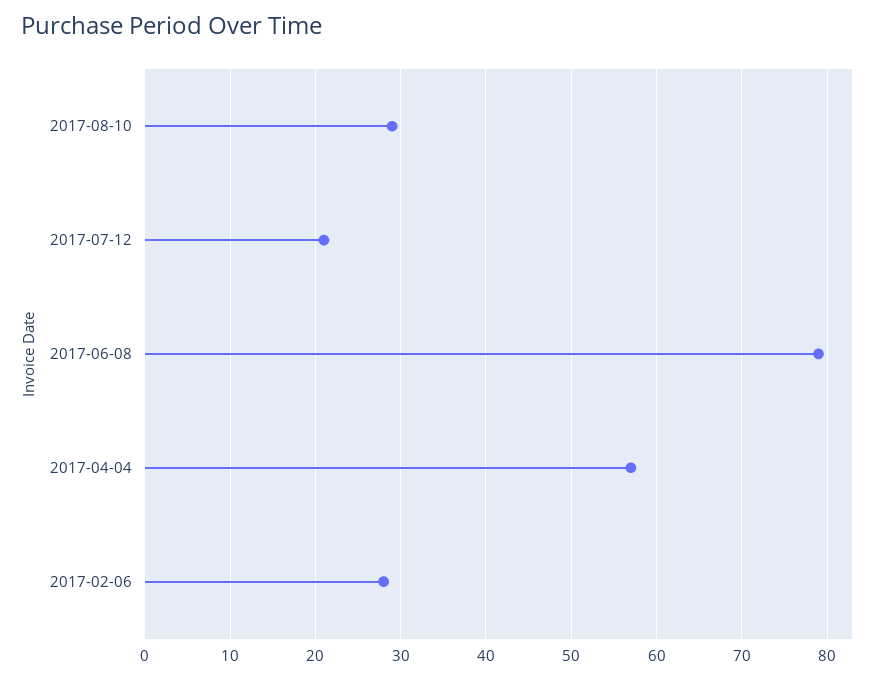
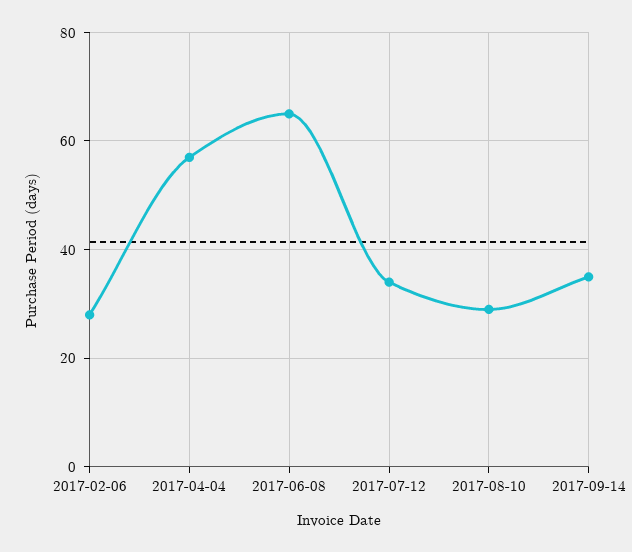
2017-07-12: 21 -> 35
2017-06-08: 79 -> 65
2017-09-14: none -> 35

